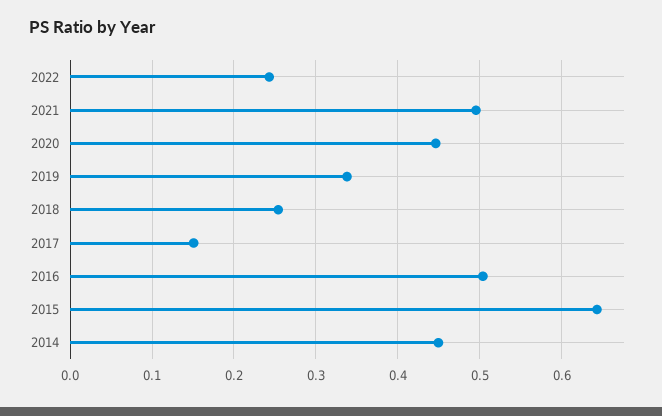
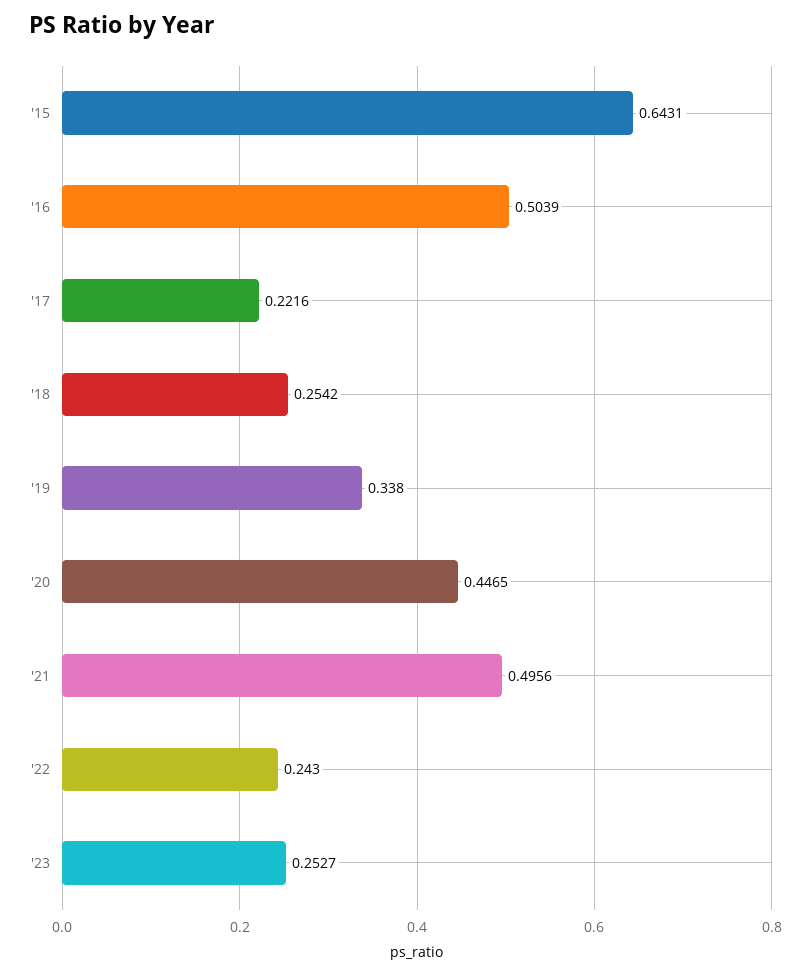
2017: 0.15 -> 0.2216
2014: 0.45 -> none
'23: none -> 0.2527

